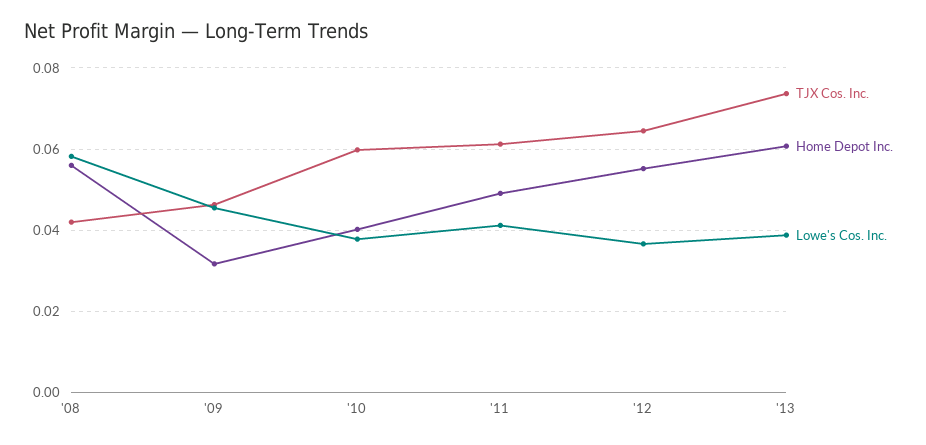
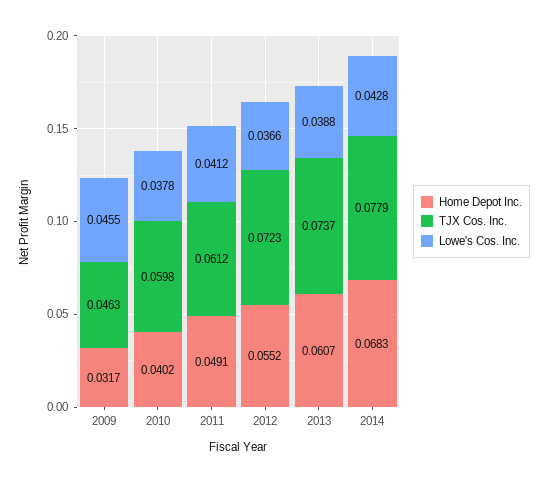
TJX Cos. Inc., '08: 0.042 -> none
Home Depot Inc., '08: 0.056 -> none
Lowe's Cos. Inc., '08: 0.058 -> none
TJX Cos. Inc., '12: 0.064 -> 0.0723
Home Depot Inc., 2014: none -> 0.0683
TJX Cos. Inc., 2014: none -> 0.0779
Lowe's Cos. Inc., 2014: none -> 0.0428

